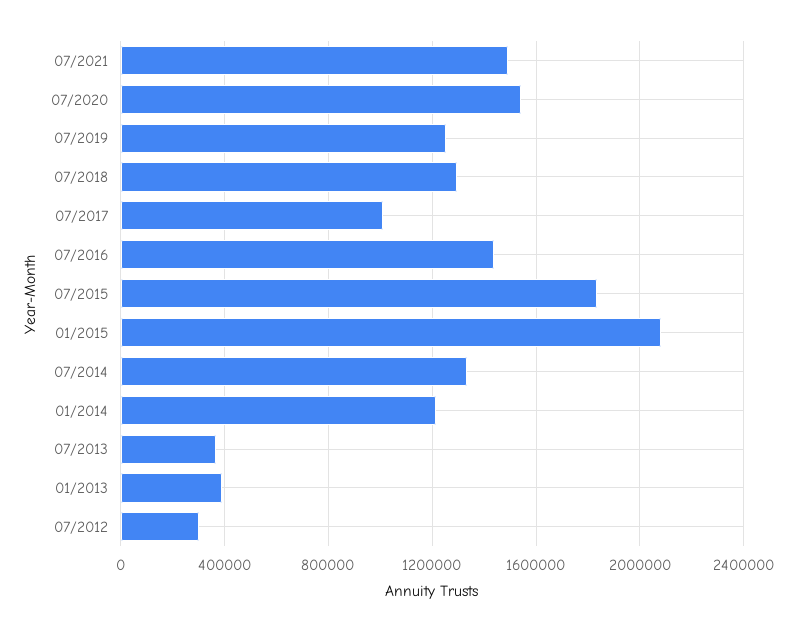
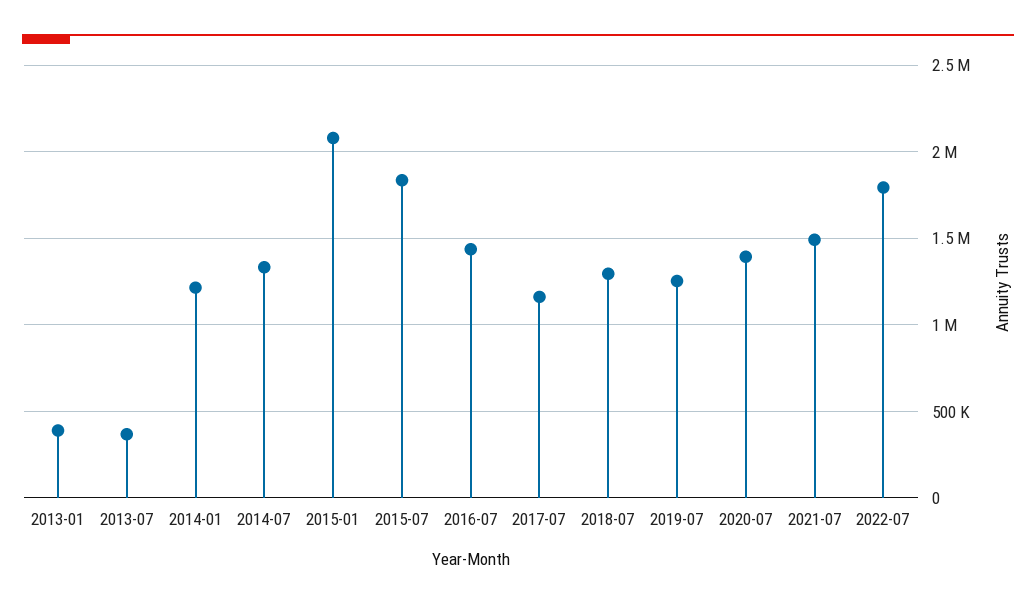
07/2020: 1550000 -> 1400000
07/2017: 1000000 -> 1150000
07/2012: 300000 -> none
2022-07: none -> 1800000

